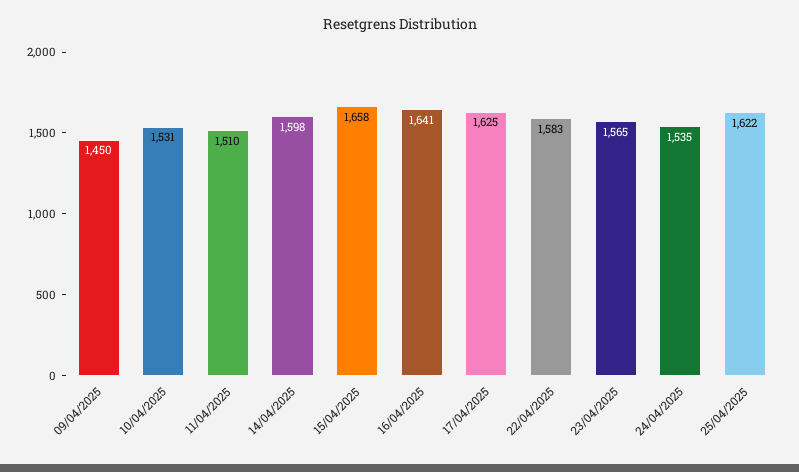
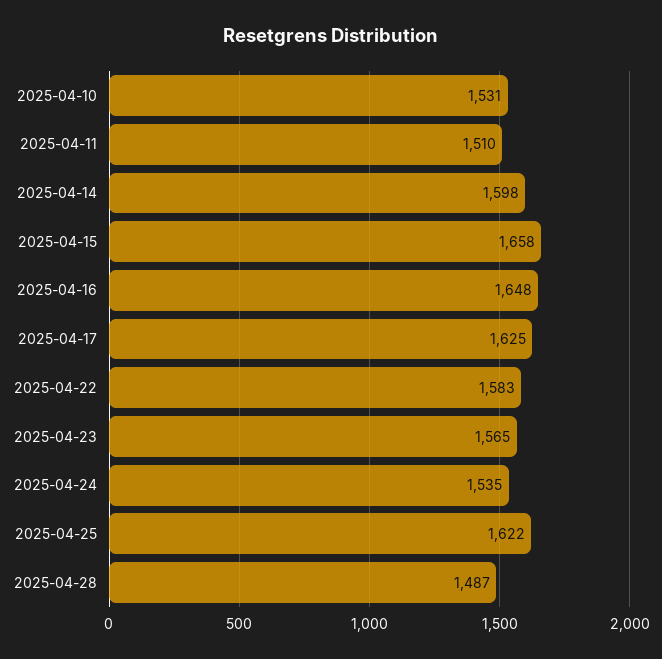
09/04/2025: 1450 -> none
16/04/2025: 1641 -> 1648
2025-04-28: none -> 1487

